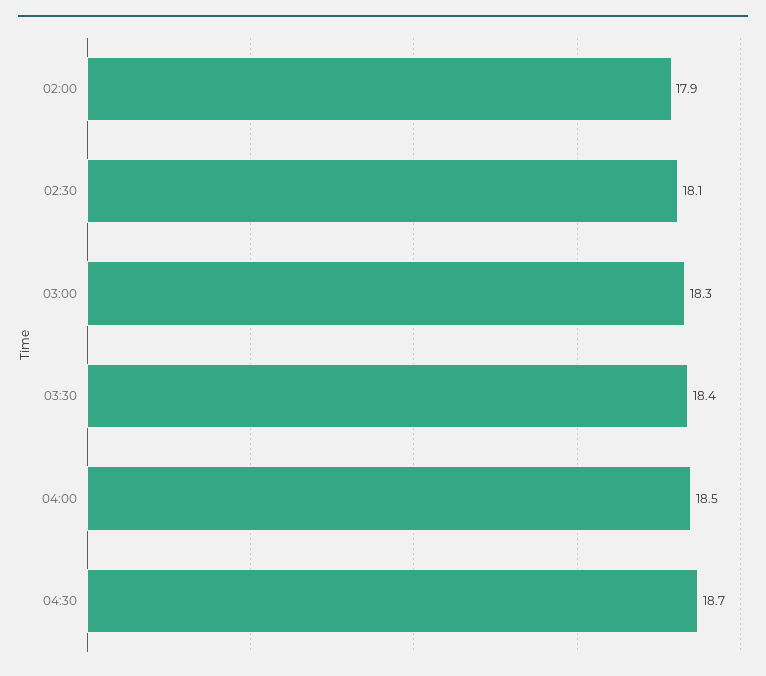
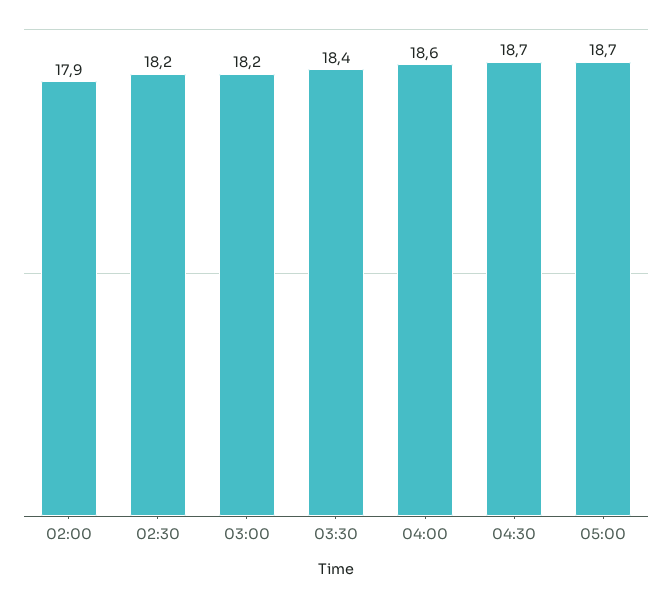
02:30: 18.1 -> 18.2
03:00: 18.3 -> 18.2
04:00: 18.5 -> 18.6
05:00: none -> 18.7

